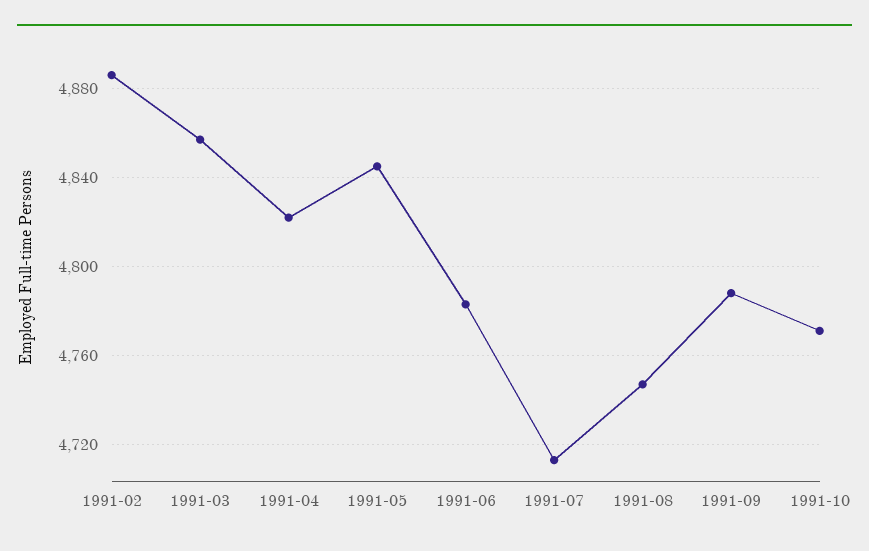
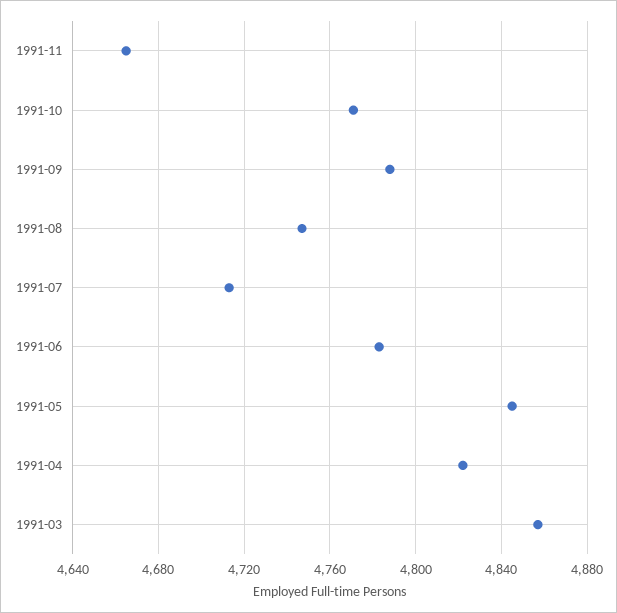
1991-02: 4885 -> none
1991-11: none -> 4665

